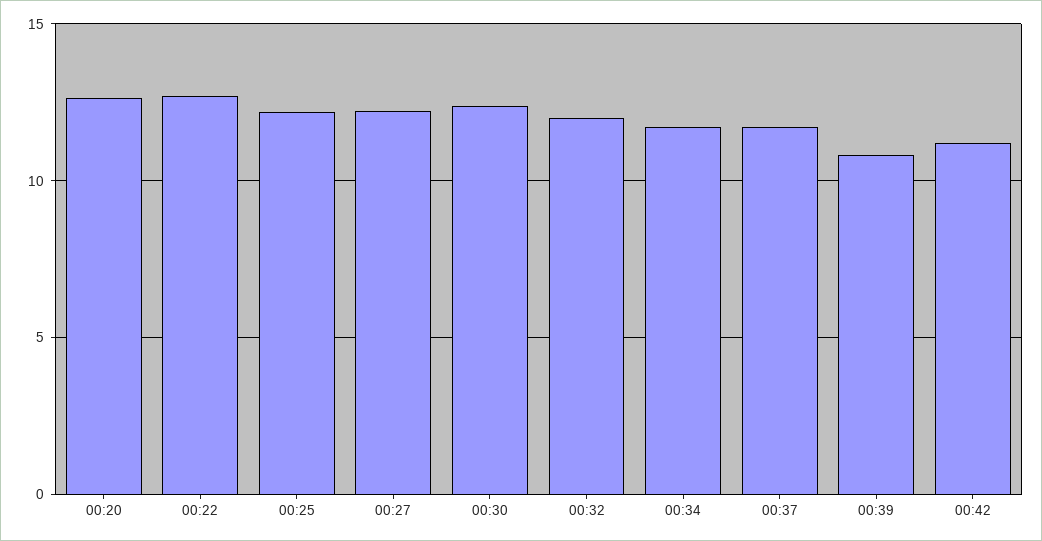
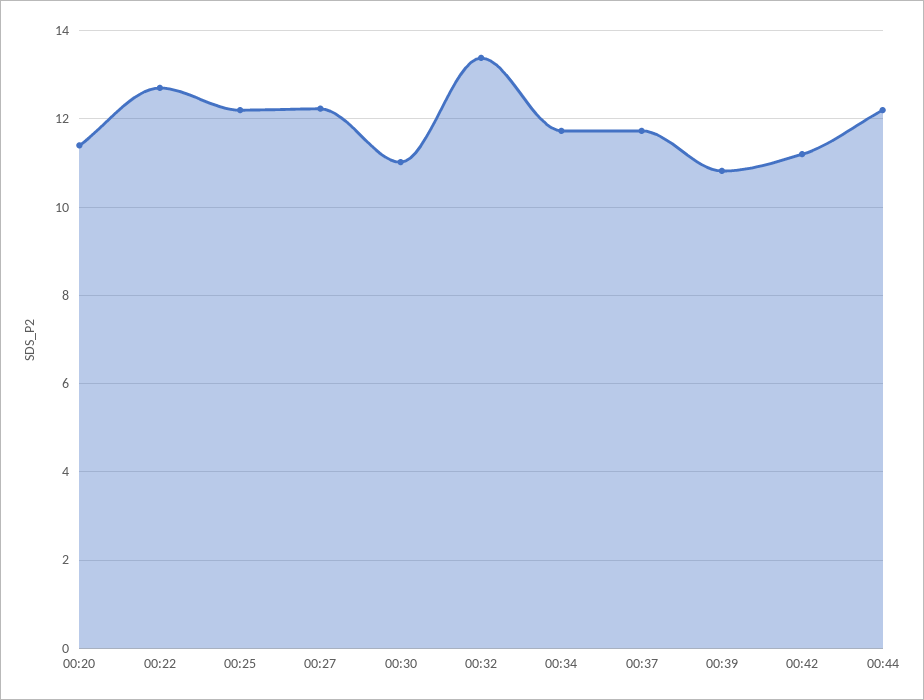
00:20: 12.5 -> 11.4
00:30: 12.5 -> 11
00:32: 12 -> 13.4
00:44: none -> 12.2

